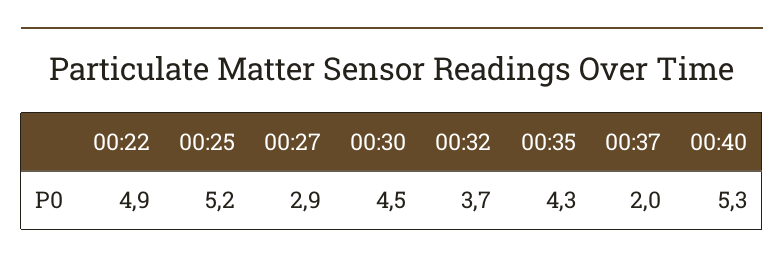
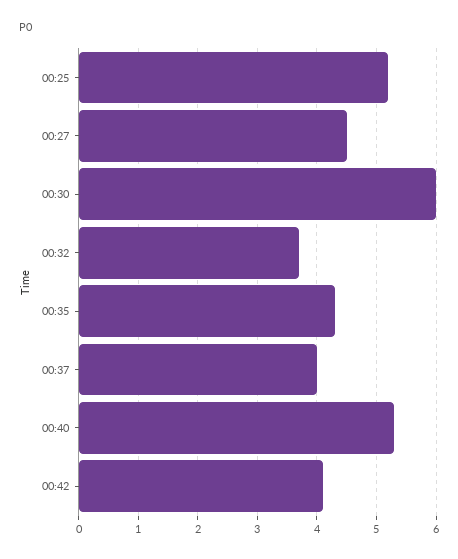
00:22: 4.9 -> none
00:27: 2.9 -> 4.5
00:30: 4.5 -> 6
00:37: 2 -> 4
00:42: none -> 4

